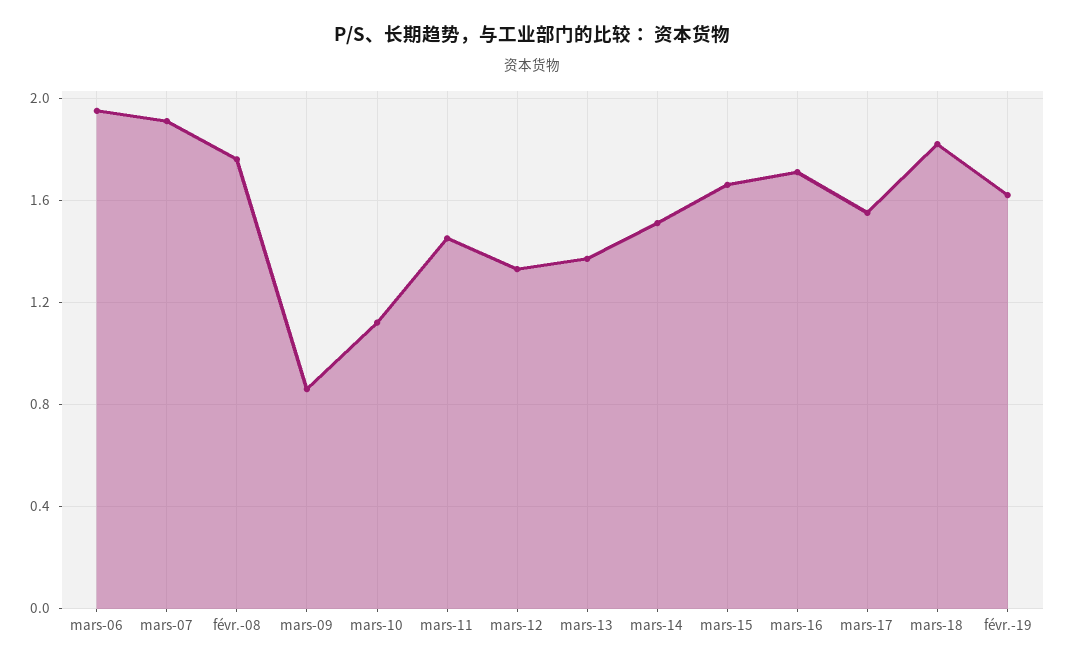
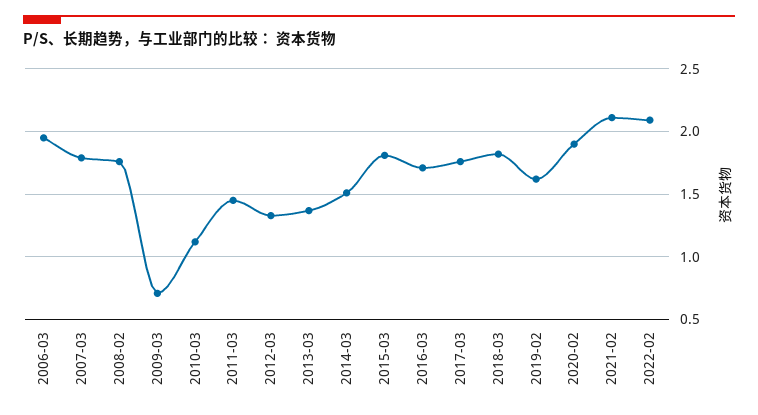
mars-07: 1.9 -> 1.8
mars-09: 0.85 -> 0.7
mars-15: 1.65 -> 1.8
mars-17: 1.55 -> 1.75
2020-02: none -> 1.9
2021-02: none -> 2.1
2022-02: none -> 2.1

